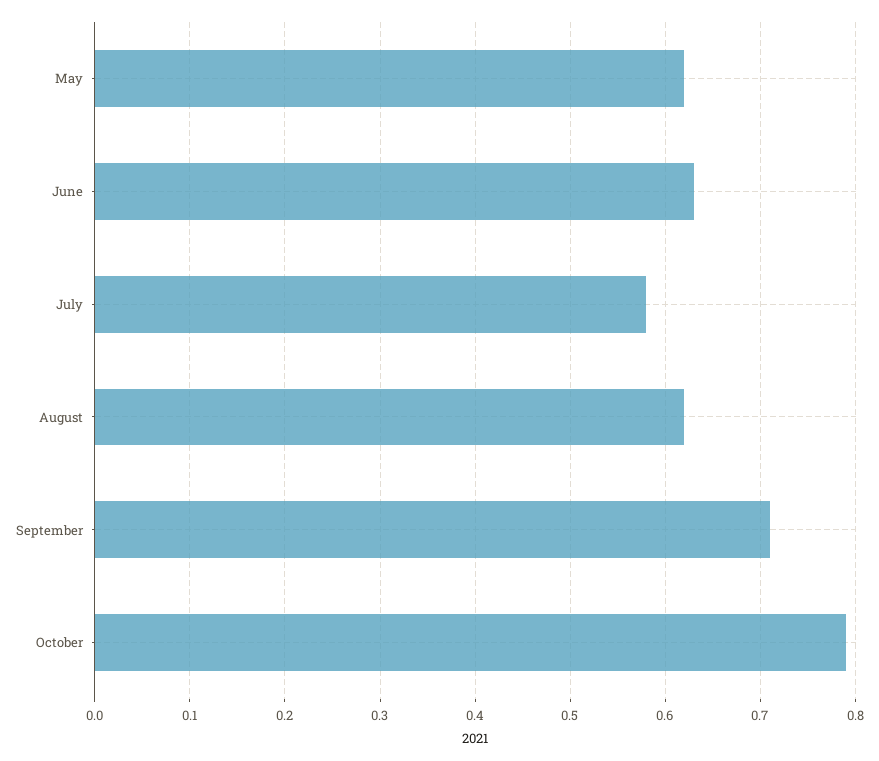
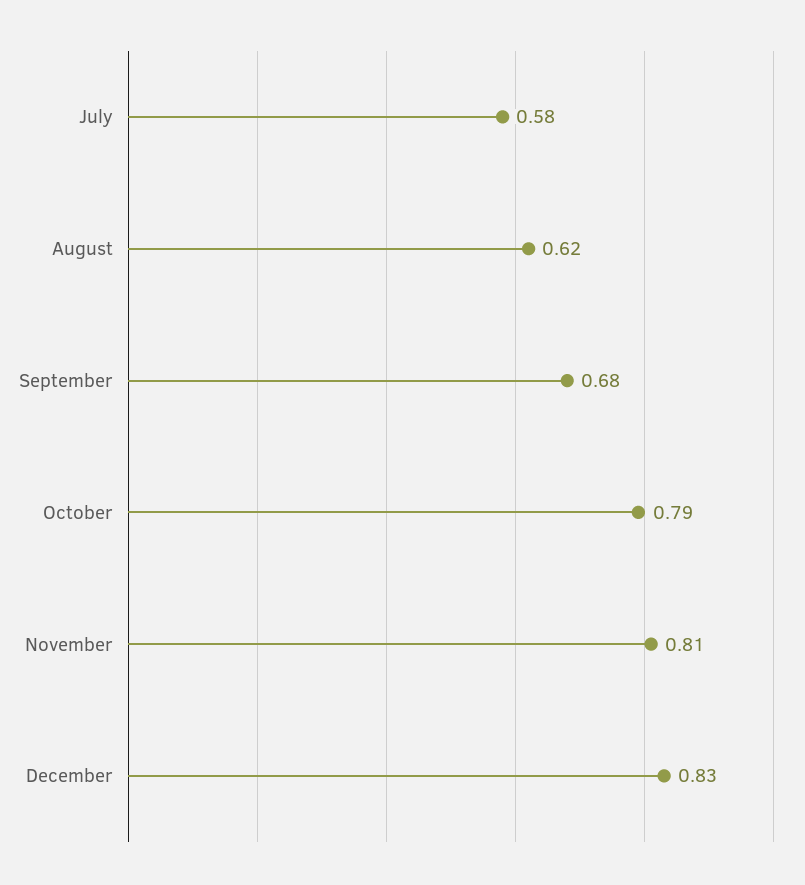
May: 0.62 -> none
June: 0.63 -> none
September: 0.71 -> 0.68
November: none -> 0.81
December: none -> 0.83

